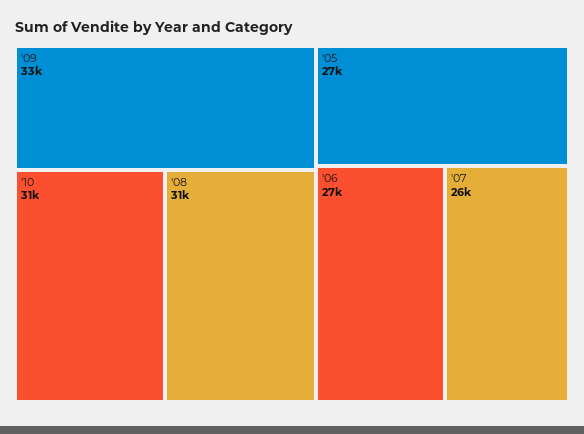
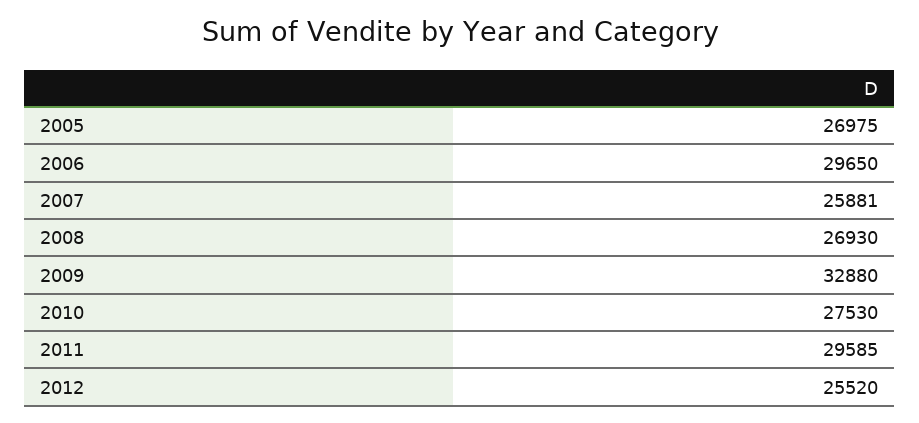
'10: 31000 -> 27530
'08: 31000 -> 26930
'06: 27000 -> 29650
2011: none -> 29585
2012: none -> 25520

